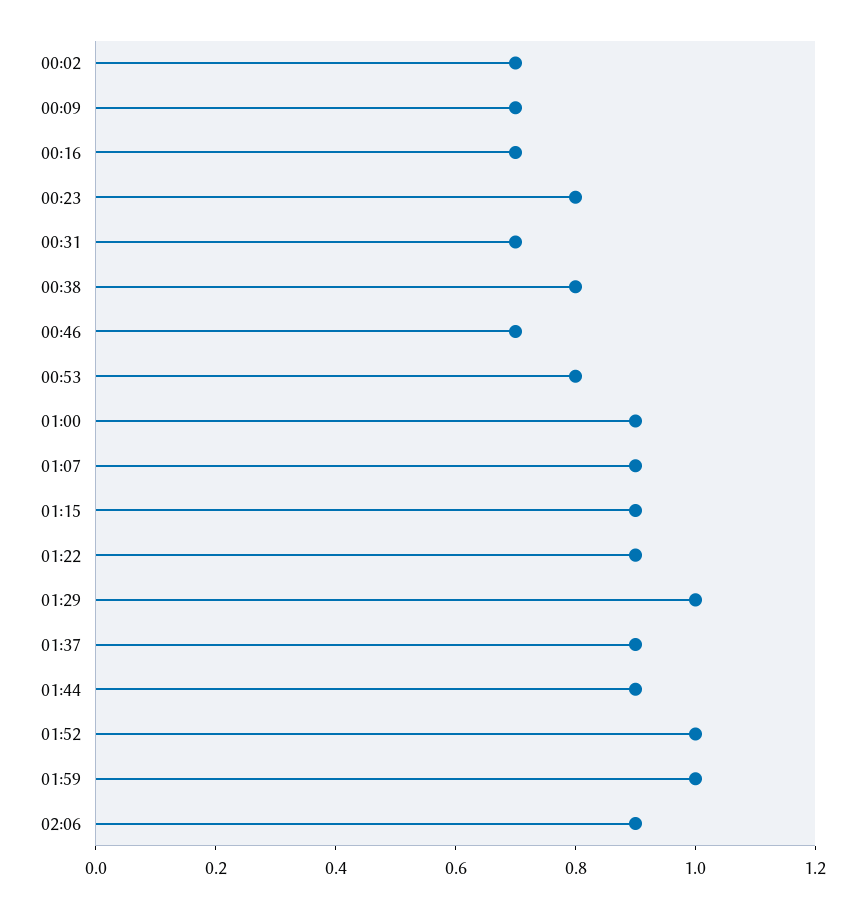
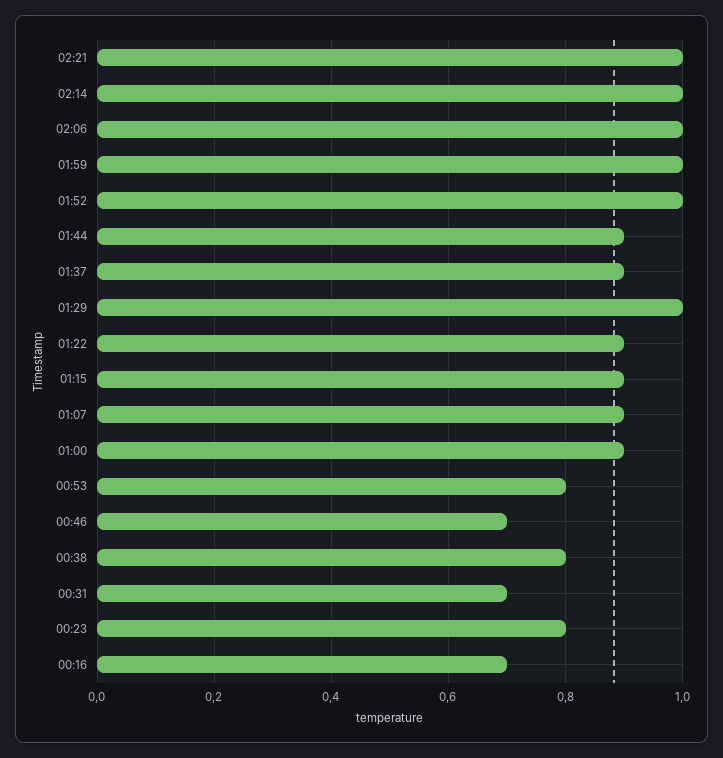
00:02: 0.7 -> none
00:09: 0.7 -> none
02:06: 0.9 -> 1
02:21: none -> 1
02:14: none -> 1

